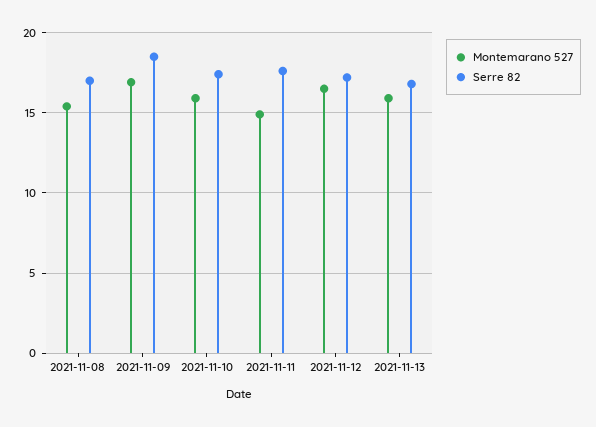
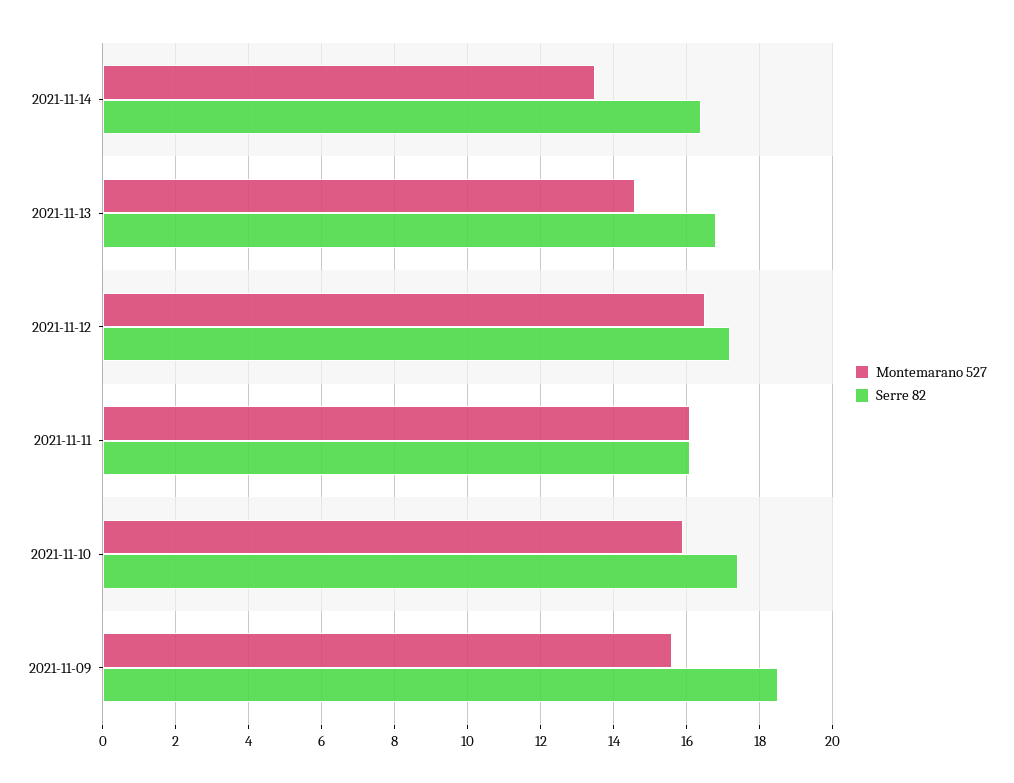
Montemarano 527, 2021-11-08: 15.5 -> none
Serre 82, 2021-11-08: 17 -> none
Montemarano 527, 2021-11-09: 17 -> 15.5
Montemarano 527, 2021-11-11: 15 -> 16
Serre 82, 2021-11-11: 17.5 -> 16
Montemarano 527, 2021-11-13: 16 -> 14.5
Montemarano 527, 2021-11-14: none -> 13.5
Serre 82, 2021-11-14: none -> 16.5

